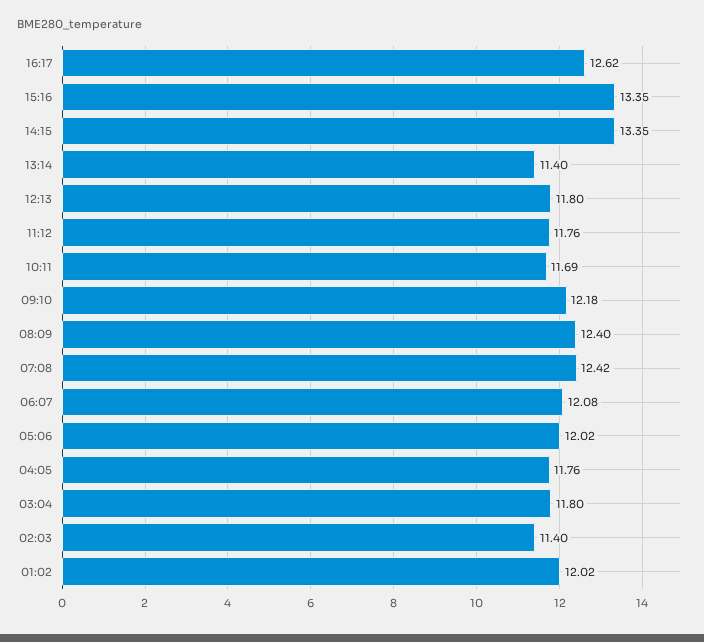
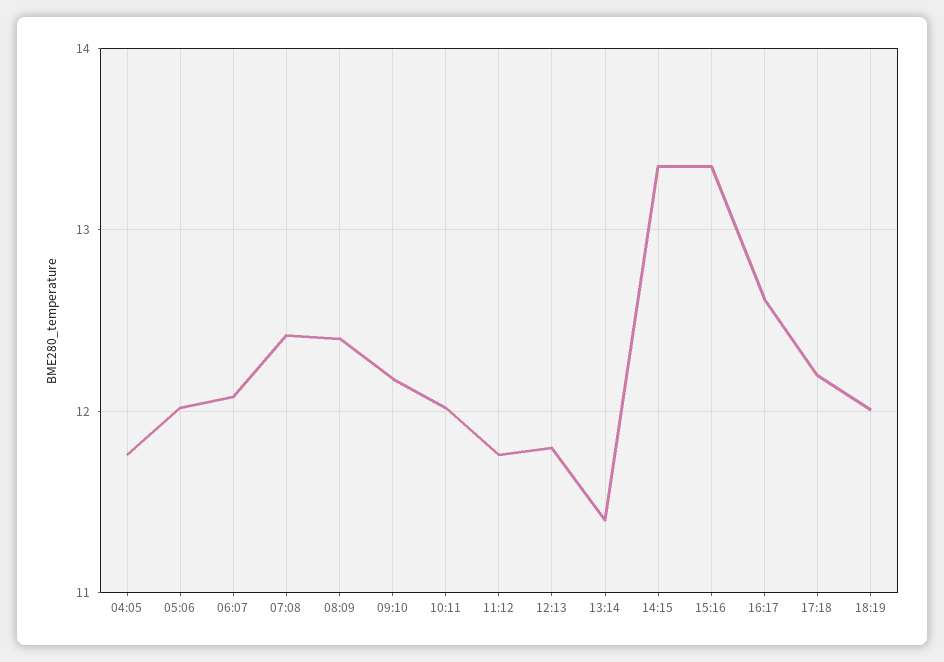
10:11: 11.69 -> 12
03:04: 11.8 -> none
02:03: 11.4 -> none
01:02: 12.02 -> none
17:18: none -> 12.2
18:19: none -> 12

